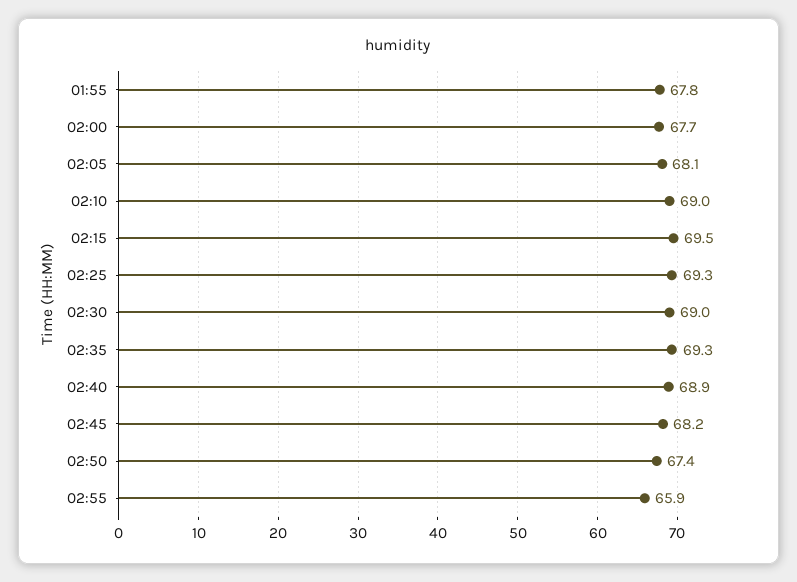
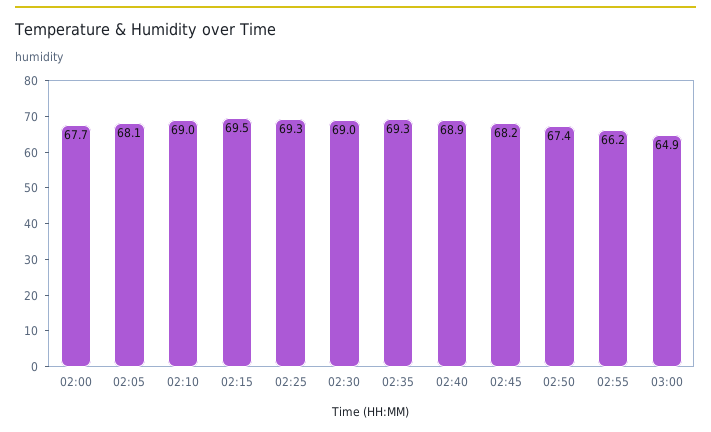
01:55: 67.8 -> none
02:55: 65.9 -> 66.2
03:00: none -> 64.9

